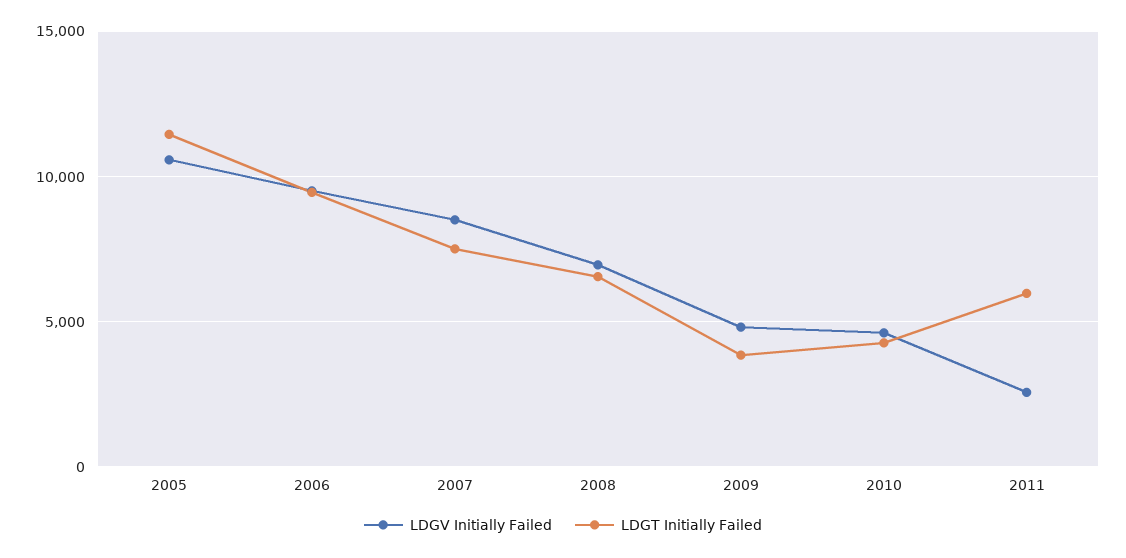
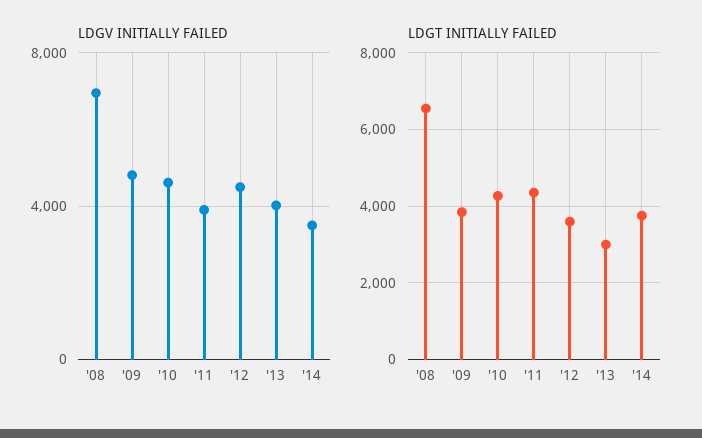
LDGV Initially Failed, 2005: 10500 -> none
LDGT Initially Failed, 2005: 11500 -> none
LDGV Initially Failed, 2006: 9500 -> none
LDGT Initially Failed, 2006: 9500 -> none
LDGV Initially Failed, 2007: 8500 -> none
LDGT Initially Failed, 2007: 7500 -> none
LDGV Initially Failed, 2011: 2500 -> 4000
LDGT Initially Failed, 2011: 6000 -> 4400
LDGV Initially Failed, '12: none -> 4500
LDGV Initially Failed, '13: none -> 4000
LDGV Initially Failed, '14: none -> 3500
LDGT Initially Failed, '12: none -> 3600
LDGT Initially Failed, '13: none -> 3000
LDGT Initially Failed, '14: none -> 3800

